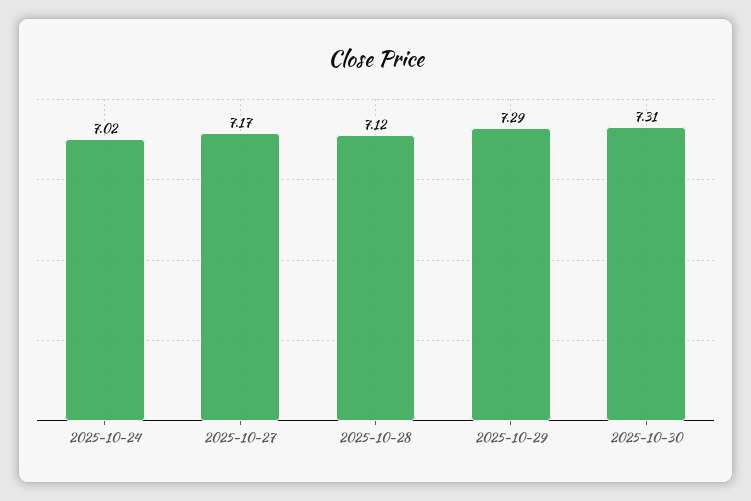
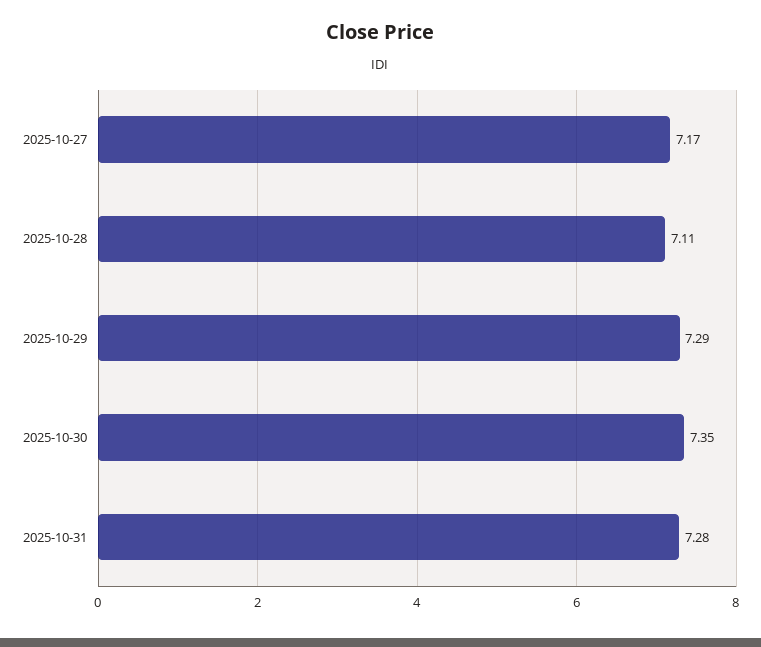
2025-10-24: 7.02 -> none
2025-10-28: 7.12 -> 7.11
2025-10-30: 7.31 -> 7.35
2025-10-31: none -> 7.28

